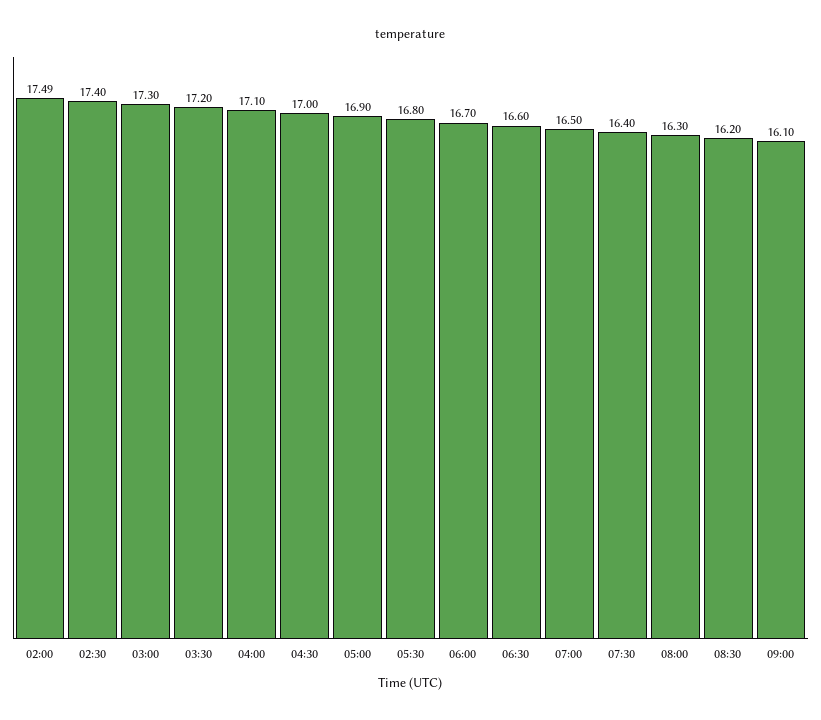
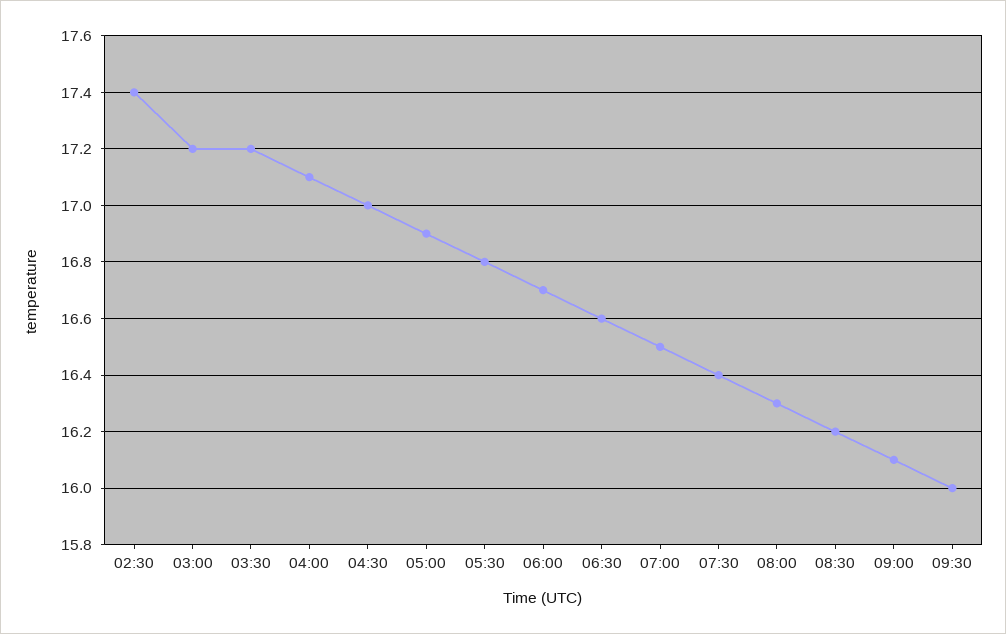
02:00: 17.49 -> none
03:00: 17.3 -> 17.2
09:30: none -> 16

